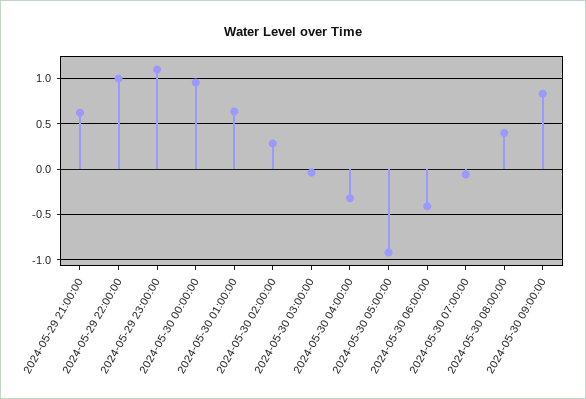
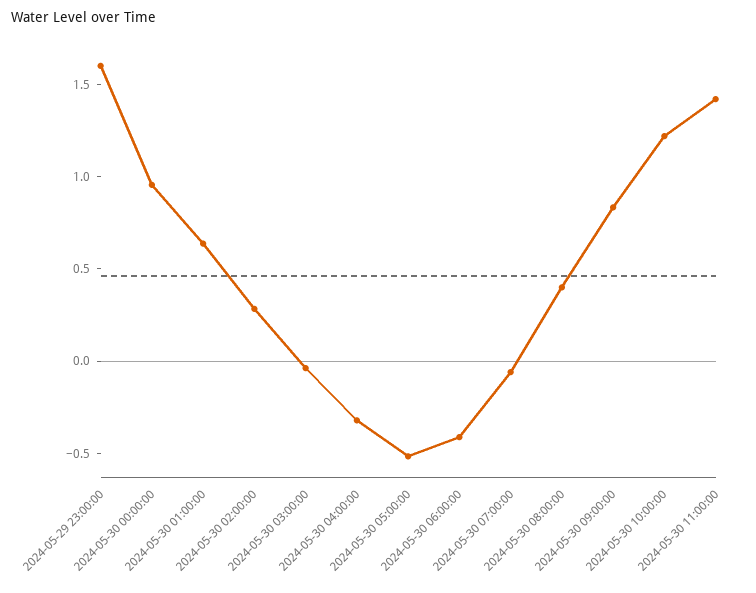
2024-05-29 21:00:00: 0.6 -> none
2024-05-29 22:00:00: 1 -> none
2024-05-29 23:00:00: 1.1 -> 1.6
2024-05-30 05:00:00: -0.9 -> -0.5
2024-05-30 10:00:00: none -> 1.2
2024-05-30 11:00:00: none -> 1.4

